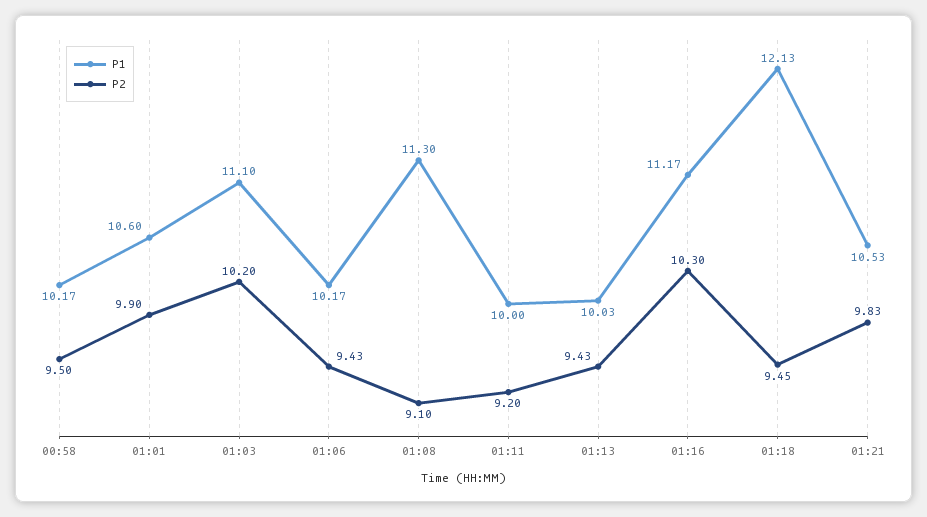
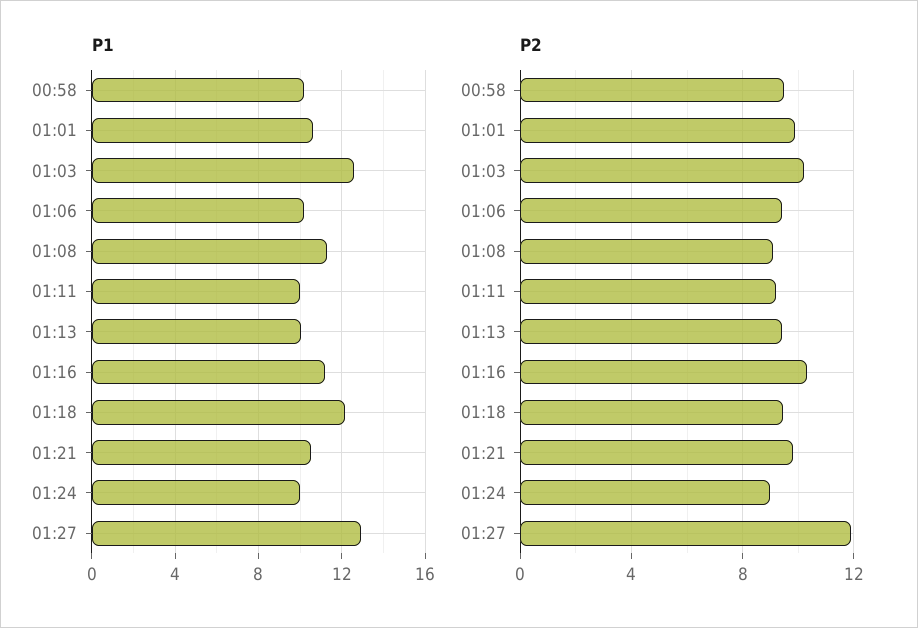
P1, 01:03: 11.1 -> 12.5
P1, 01:24: none -> 10
P1, 01:27: none -> 13
P2, 01:24: none -> 9
P2, 01:27: none -> 12

